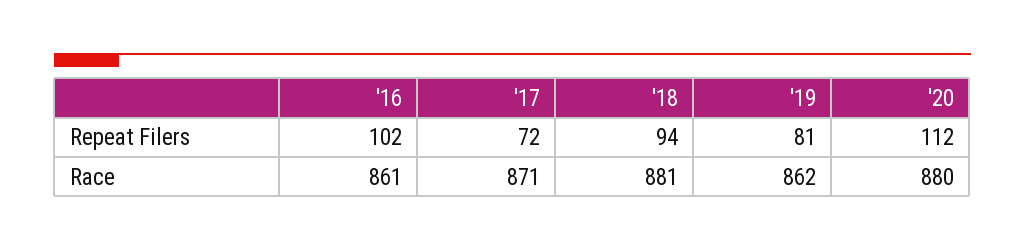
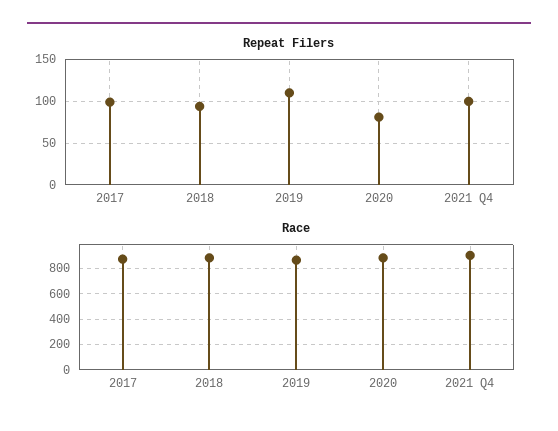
Repeat Filers, '16: 102 -> none
Repeat Filers, '17: 72 -> 100
Repeat Filers, '19: 81 -> 110
Repeat Filers, '20: 112 -> 80
Race, '16: 861 -> none
Repeat Filers, 2021 Q4: none -> 100
Race, 2021 Q4: none -> 900

